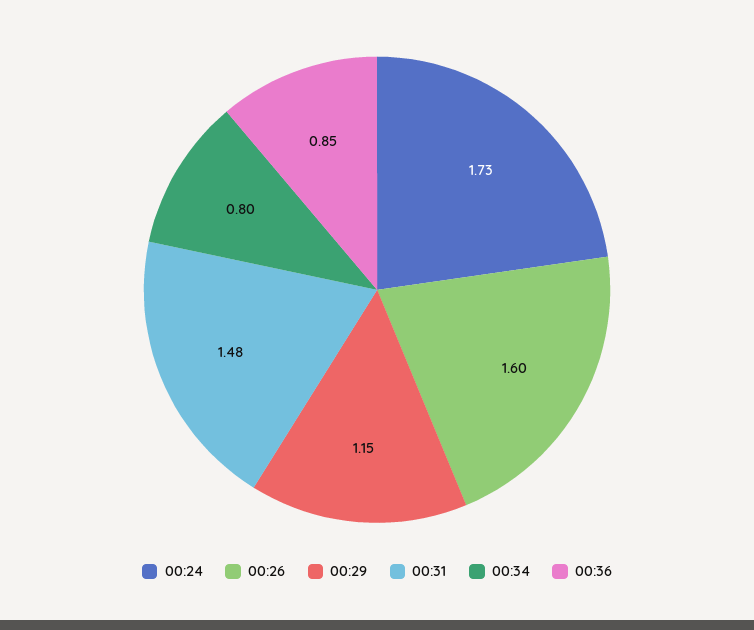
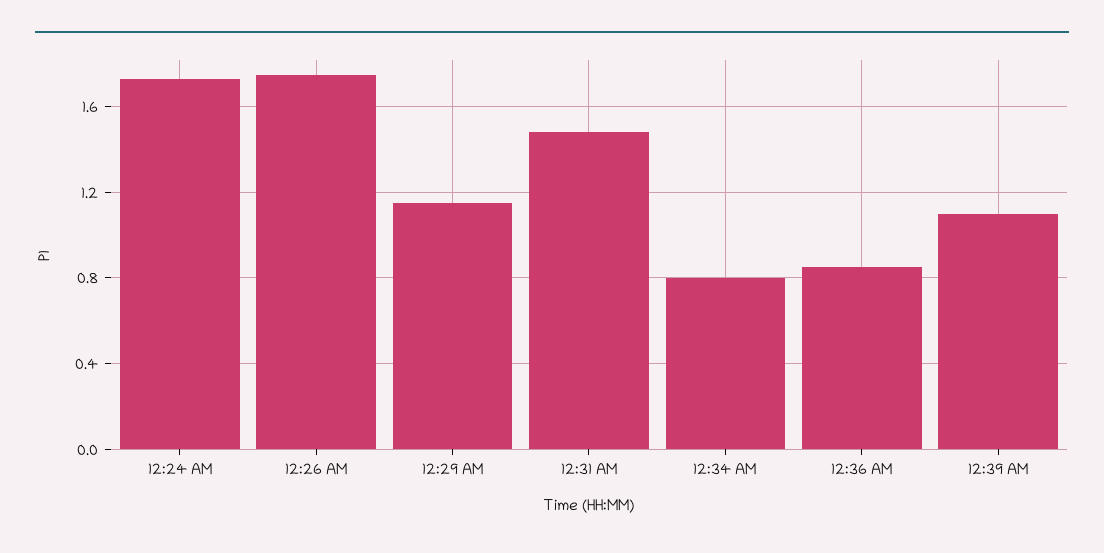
00:26: 1.6 -> 1.75
12:39 AM: none -> 1.1

